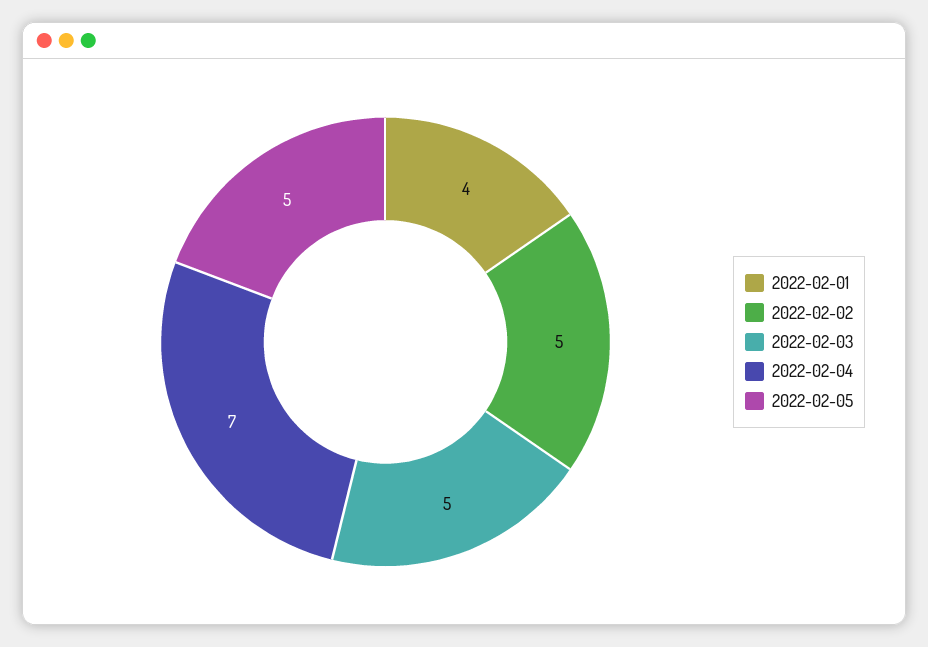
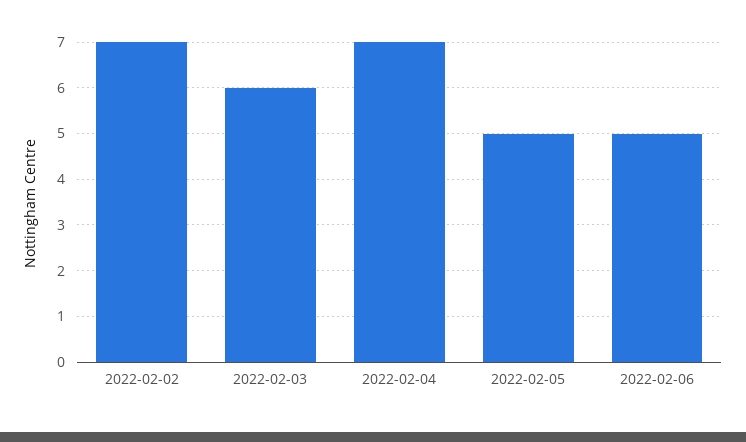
2022-02-01: 4 -> none
2022-02-02: 5 -> 7
2022-02-03: 5 -> 6
2022-02-06: none -> 5

